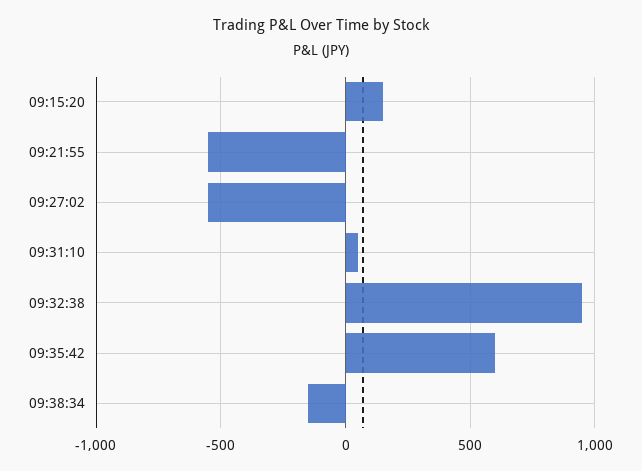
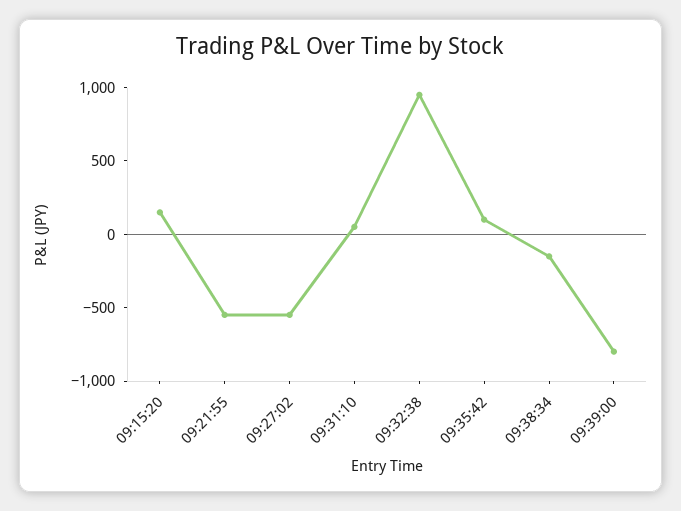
09:35:42: 600 -> 100
09:39:00: none -> -800

